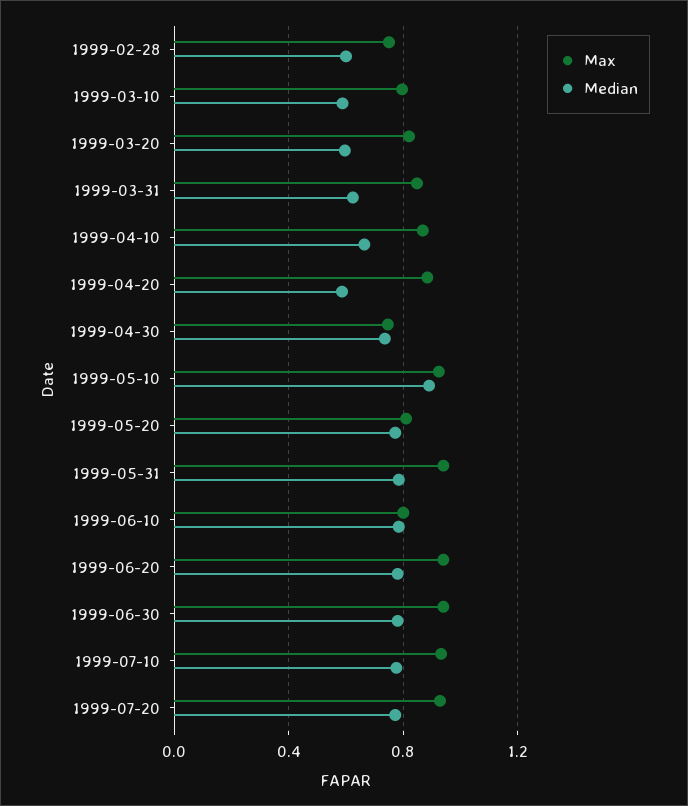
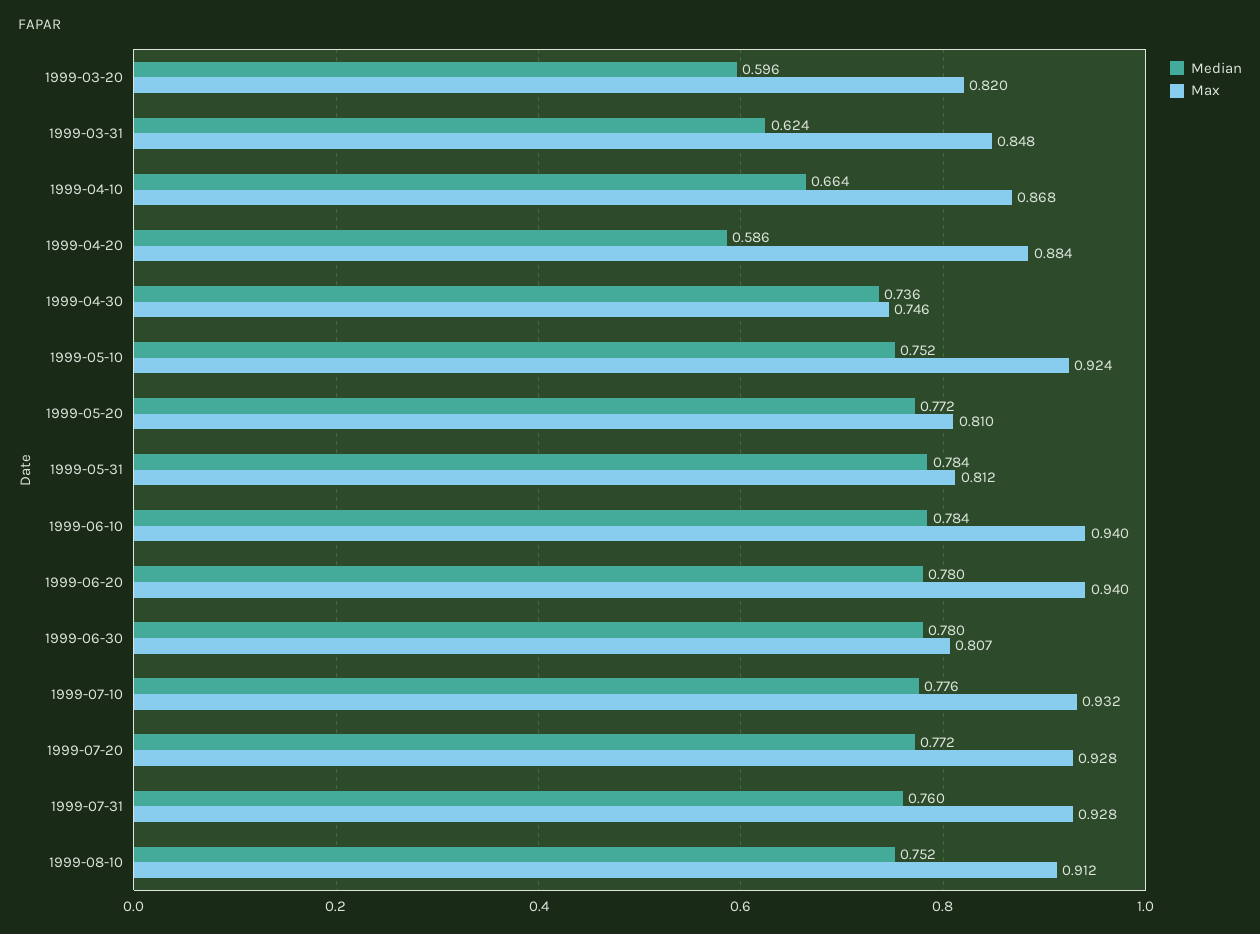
Max, 1999-02-28: 0.75 -> none
Median, 1999-02-28: 0.6 -> none
Max, 1999-03-10: 0.8 -> none
Median, 1999-03-10: 0.6 -> none
Median, 1999-05-10: 0.9 -> 0.752
Max, 1999-05-31: 0.95 -> 0.812
Max, 1999-06-10: 0.8 -> 0.94
Max, 1999-06-30: 0.95 -> 0.807
Median, 1999-07-31: none -> 0.76
Max, 1999-07-31: none -> 0.928
Median, 1999-08-10: none -> 0.752
Max, 1999-08-10: none -> 0.912

